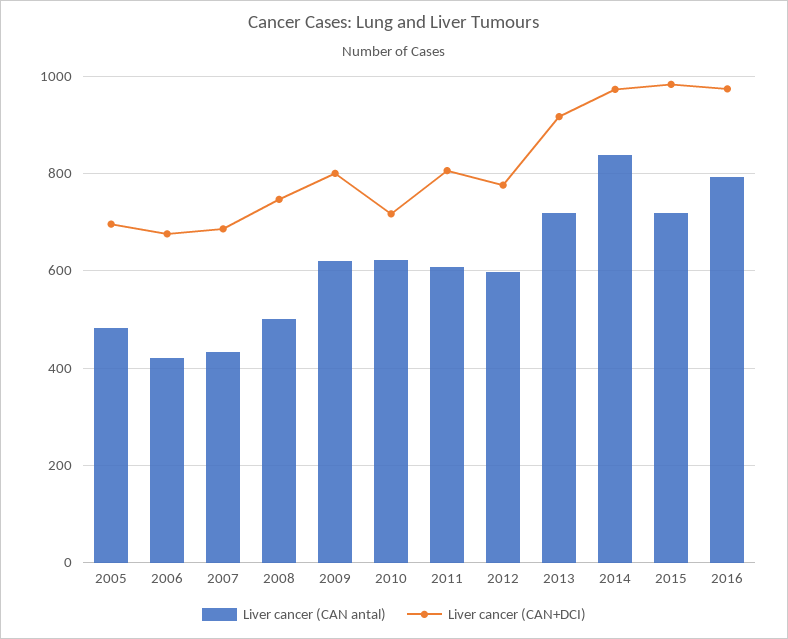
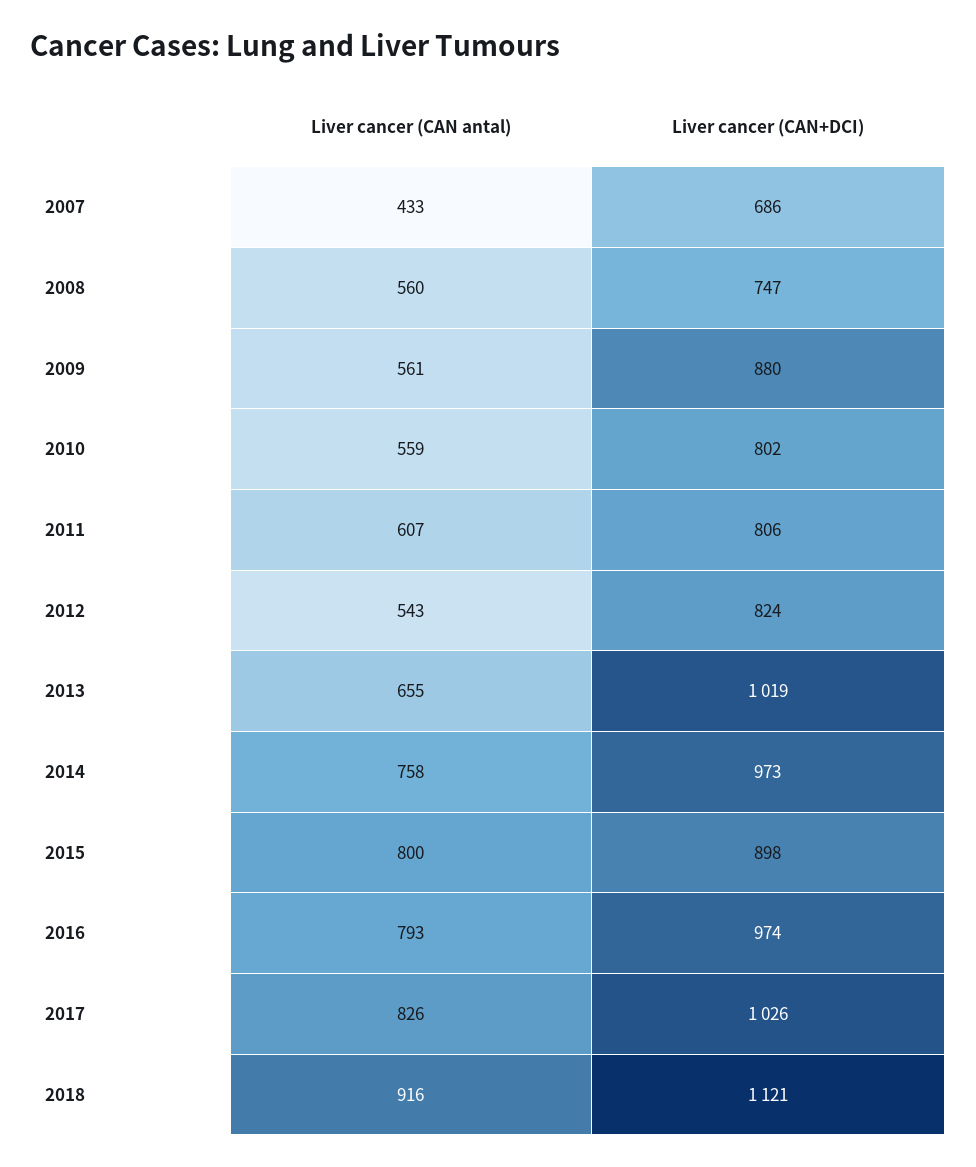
Liver cancer (CAN antal), 2005: 480 -> none
Liver cancer (CAN+DCI), 2005: 700 -> none
Liver cancer (CAN antal), 2006: 420 -> none
Liver cancer (CAN+DCI), 2006: 680 -> none
Liver cancer (CAN antal), 2008: 500 -> 560
Liver cancer (CAN antal), 2009: 620 -> 561
Liver cancer (CAN+DCI), 2009: 800 -> 880
Liver cancer (CAN antal), 2010: 620 -> 559
Liver cancer (CAN+DCI), 2010: 720 -> 802
Liver cancer (CAN antal), 2012: 600 -> 543
Liver cancer (CAN+DCI), 2012: 780 -> 824
Liver cancer (CAN antal), 2013: 720 -> 655
Liver cancer (CAN+DCI), 2013: 920 -> 1019
Liver cancer (CAN antal), 2014: 840 -> 758
Liver cancer (CAN antal), 2015: 720 -> 800
Liver cancer (CAN+DCI), 2015: 980 -> 898
Liver cancer (CAN antal), 2017: none -> 826
Liver cancer (CAN+DCI), 2017: none -> 1026
Liver cancer (CAN antal), 2018: none -> 916
Liver cancer (CAN+DCI), 2018: none -> 1121

